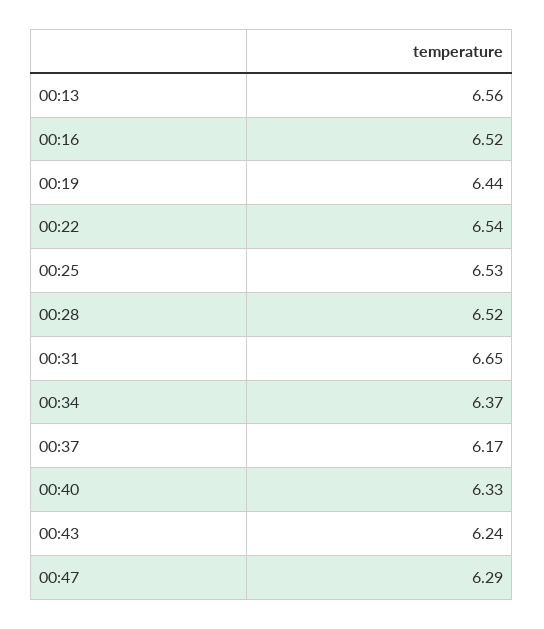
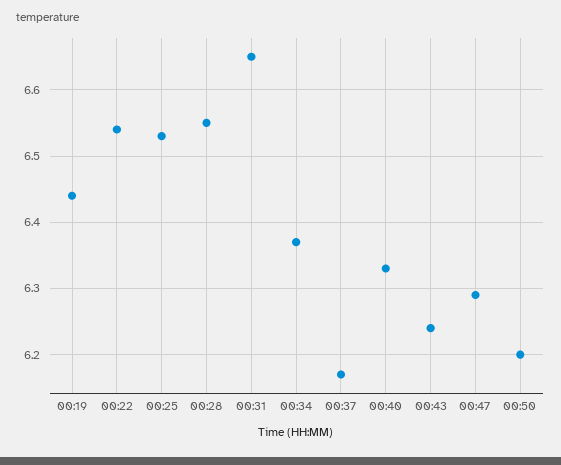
00:13: 6.56 -> none
00:16: 6.52 -> none
00:28: 6.52 -> 6.55
00:50: none -> 6.2

